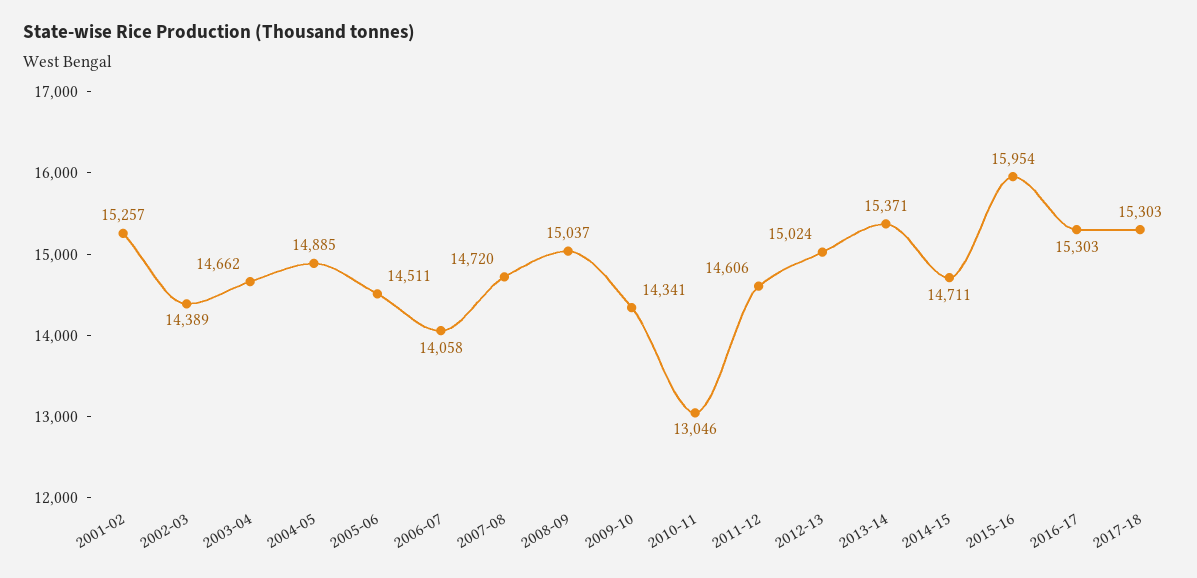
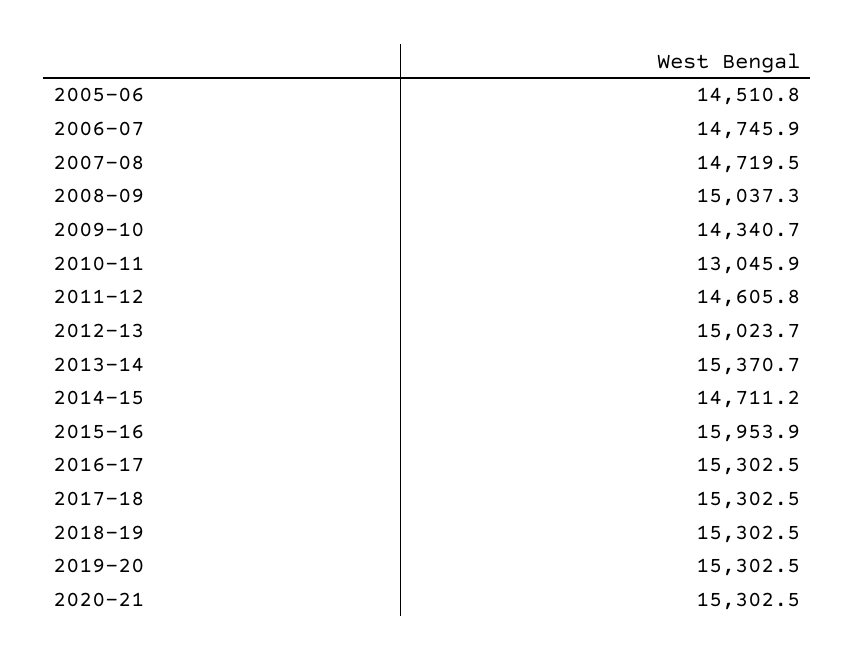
2001-02: 15257 -> none
2002-03: 14389 -> none
2003-04: 14662 -> none
2004-05: 14885 -> none
2006-07: 14058 -> 14745.9
2018-19: none -> 15302.5
2019-20: none -> 15302.5
2020-21: none -> 15302.5

